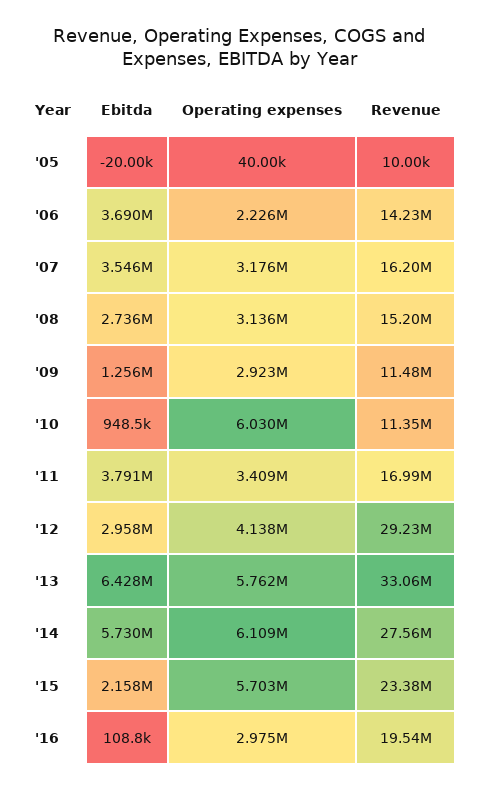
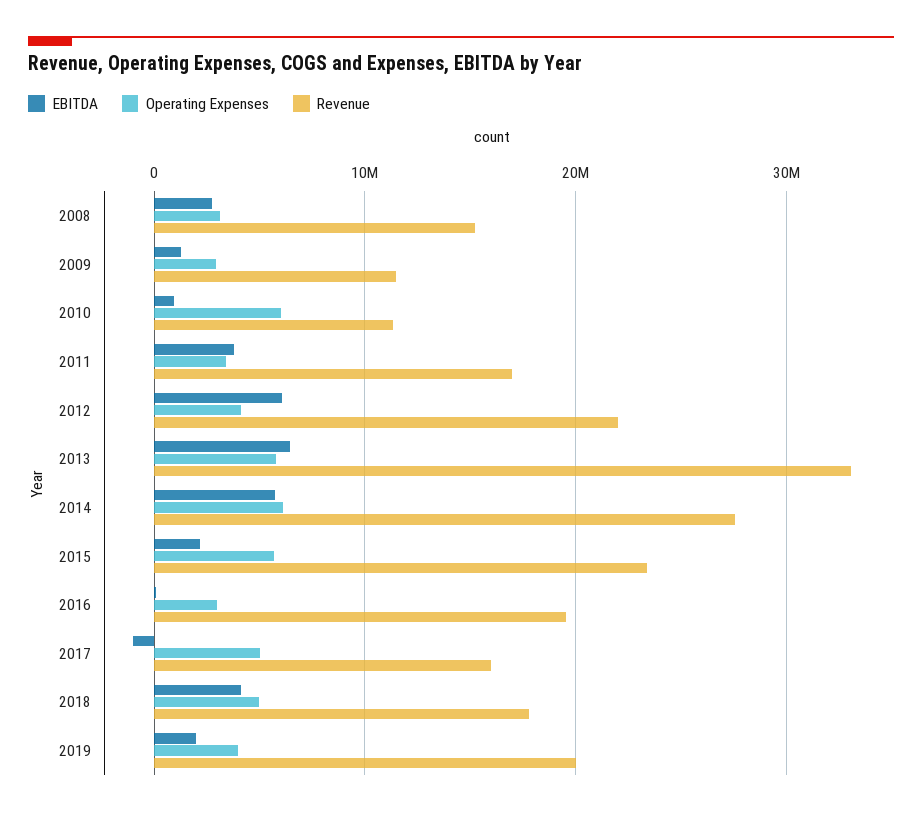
Ebitda, '05: -20000 -> none
Operating expenses, '05: 40000 -> none
Revenue, '05: 10000 -> none
Ebitda, '06: 3690000 -> none
Operating expenses, '06: 2226000 -> none
Revenue, '06: 14230000 -> none
Ebitda, '07: 3546000 -> none
Operating expenses, '07: 3176000 -> none
Revenue, '07: 16200000 -> none
Ebitda, '12: 2958000 -> 6000000
Revenue, '12: 29230000 -> 22000000
Ebitda, 2017: none -> -1000000
Operating expenses, 2017: none -> 5000000
Revenue, 2017: none -> 16000000
Ebitda, 2018: none -> 4000000
Operating expenses, 2018: none -> 5000000
Revenue, 2018: none -> 18000000
Ebitda, 2019: none -> 2000000
Operating expenses, 2019: none -> 4000000
Revenue, 2019: none -> 20000000

